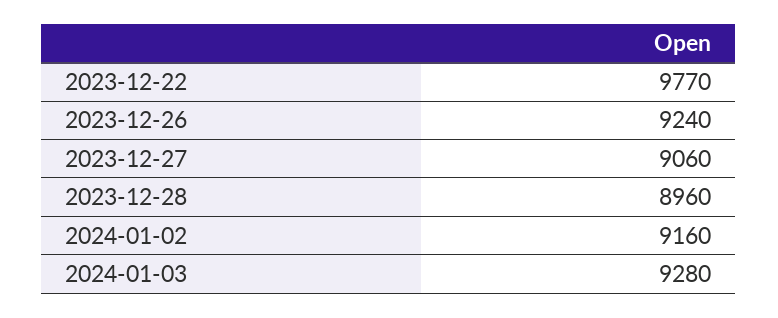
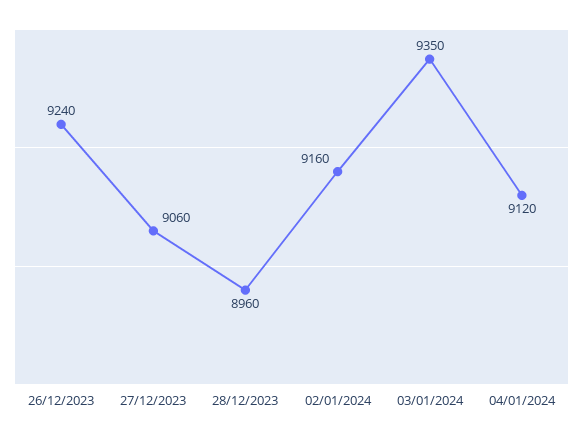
2023-12-22: 9770 -> none
2024-01-03: 9280 -> 9350
04/01/2024: none -> 9120

